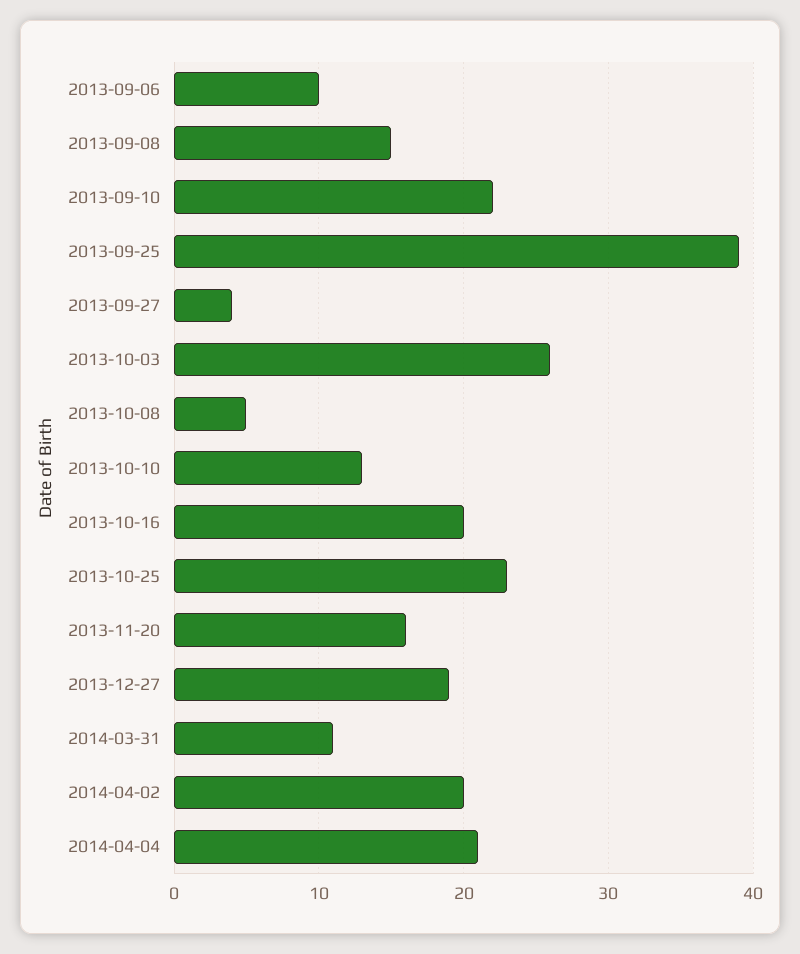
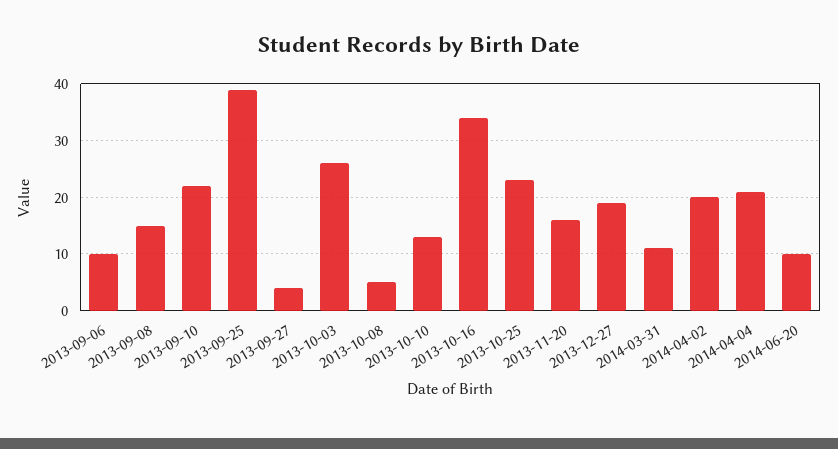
2013-10-16: 20 -> 35
2014-06-20: none -> 10

